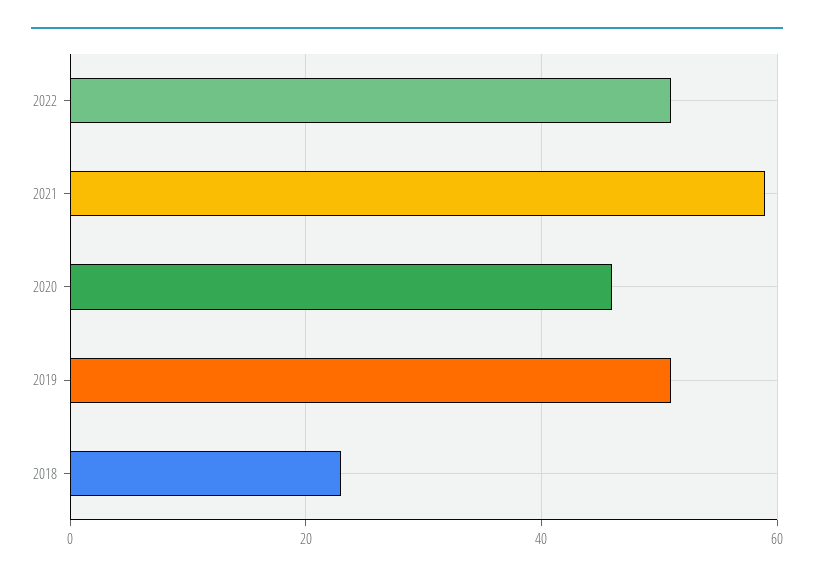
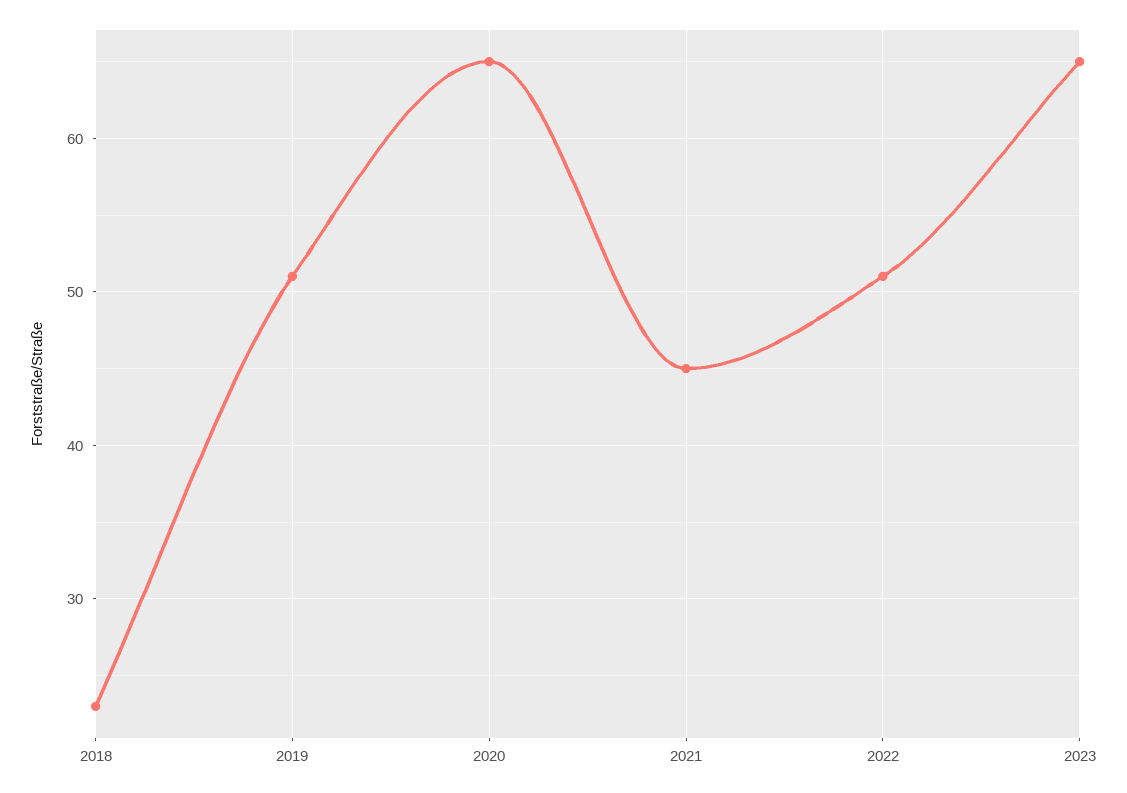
2021: 60 -> 45
2020: 45 -> 65
2023: none -> 65

